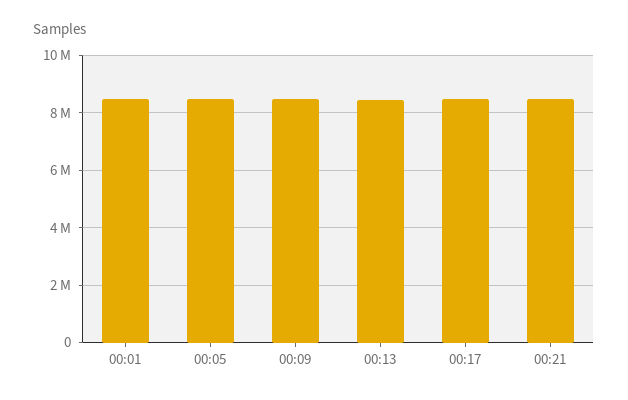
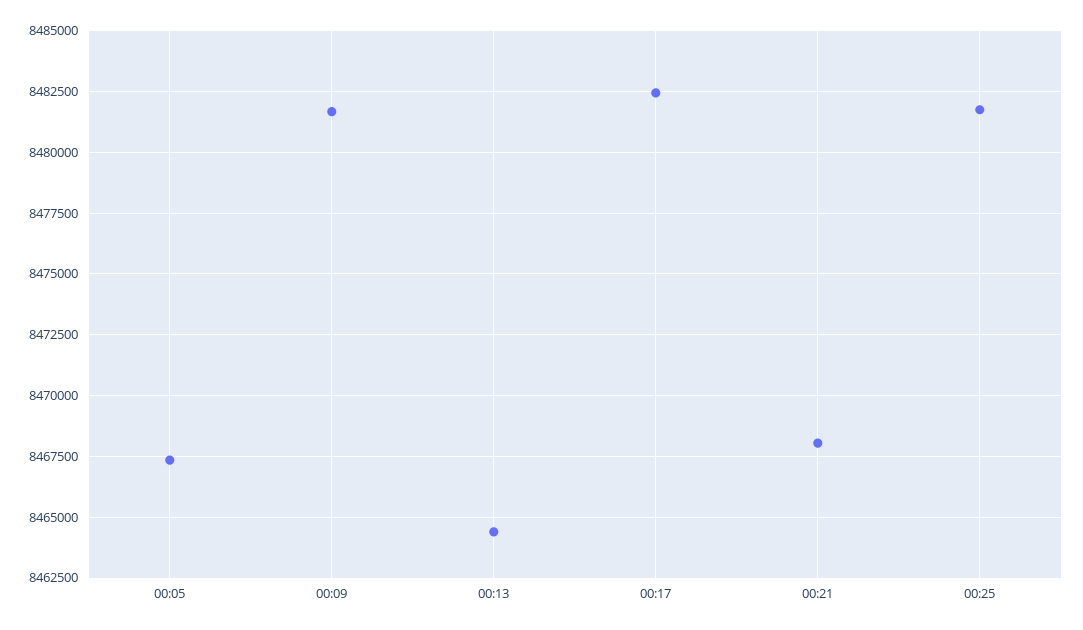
00:01: 8500000 -> none
00:25: none -> 8481750

